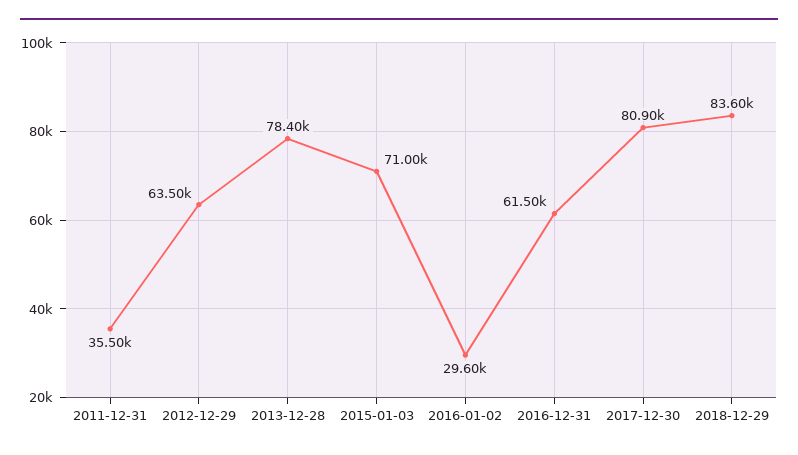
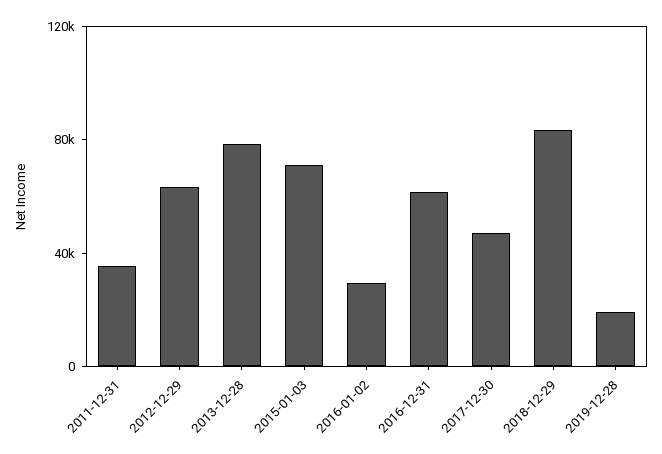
2017-12-30: 80900 -> 50000
2019-12-28: none -> 20000

